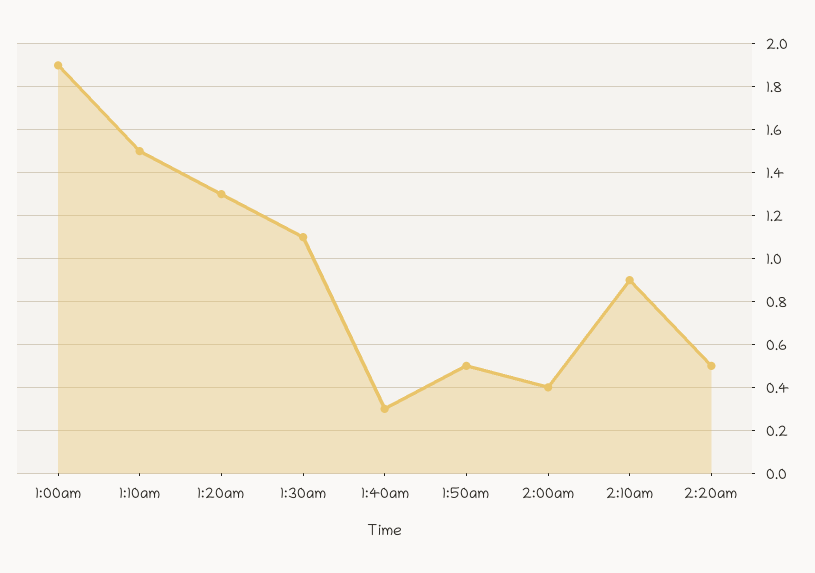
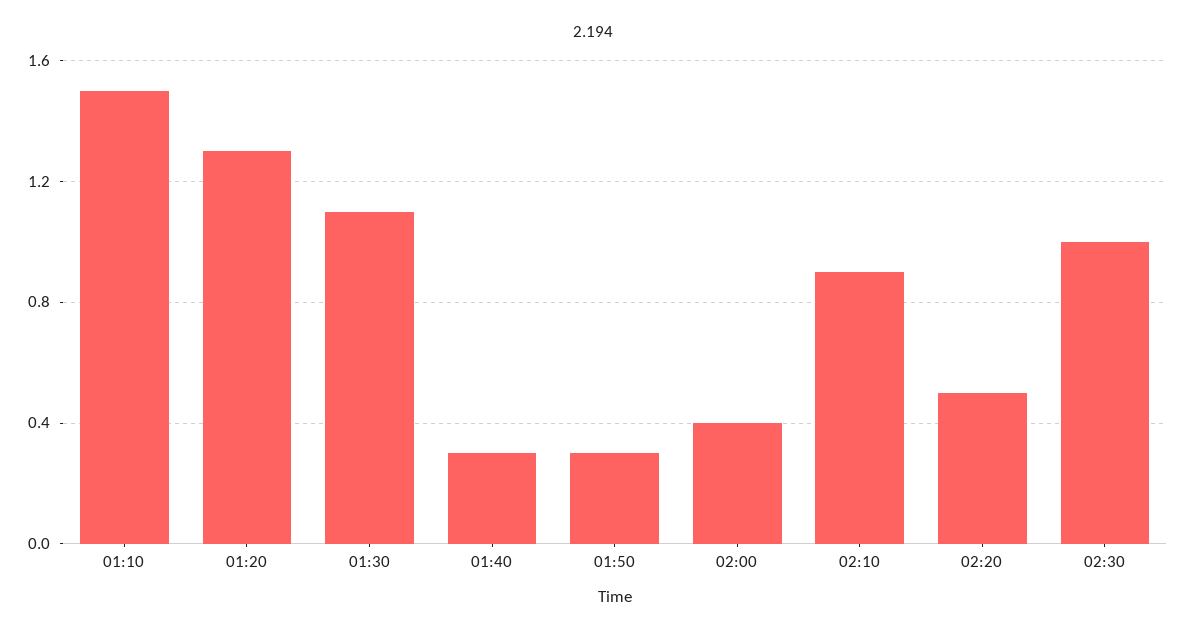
1:00am: 1.9 -> none
1:50am: 0.5 -> 0.3
02:30: none -> 1

